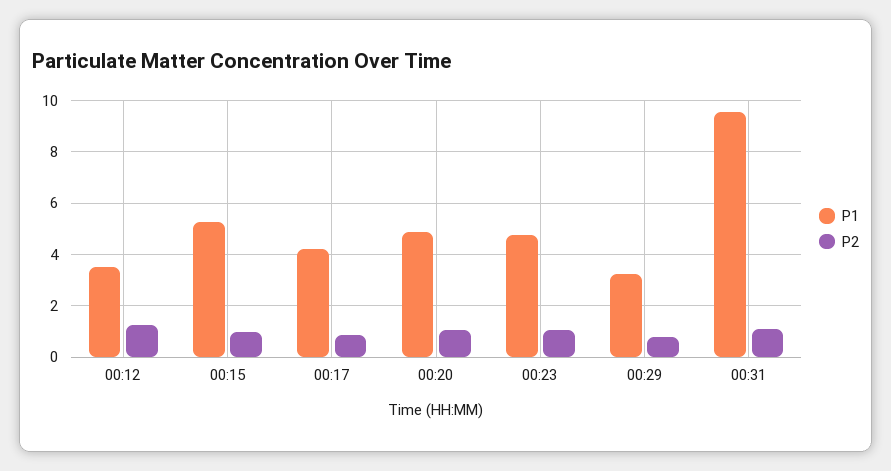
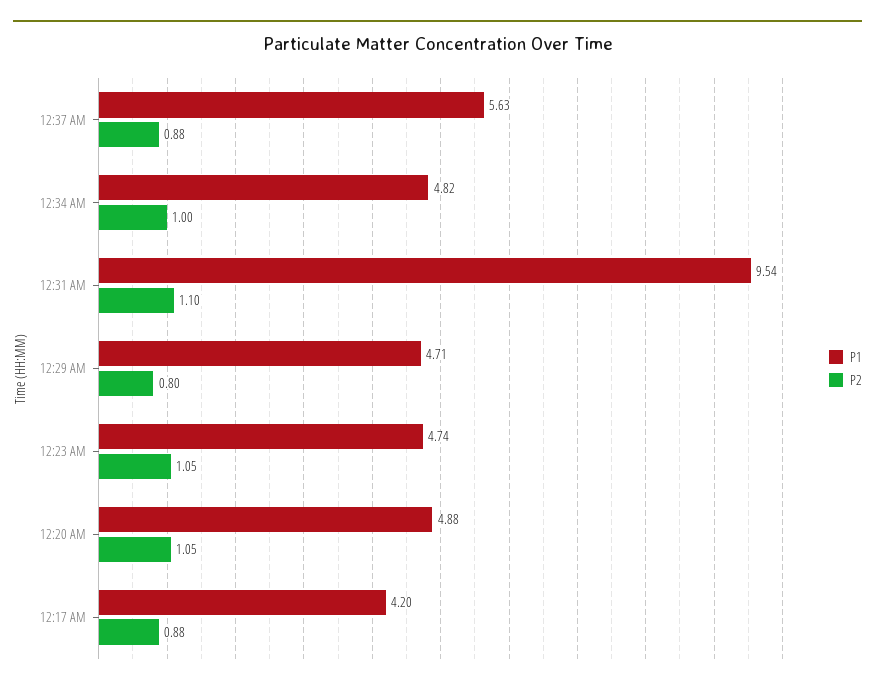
P1, 00:12: 3.5 -> none
P2, 00:12: 1.25 -> none
P1, 00:15: 5.25 -> none
P2, 00:15: 1 -> none
P1, 00:29: 3.25 -> 4.71
P1, 12:37 AM: none -> 5.63
P2, 12:37 AM: none -> 0.88
P1, 12:34 AM: none -> 4.82
P2, 12:34 AM: none -> 1

